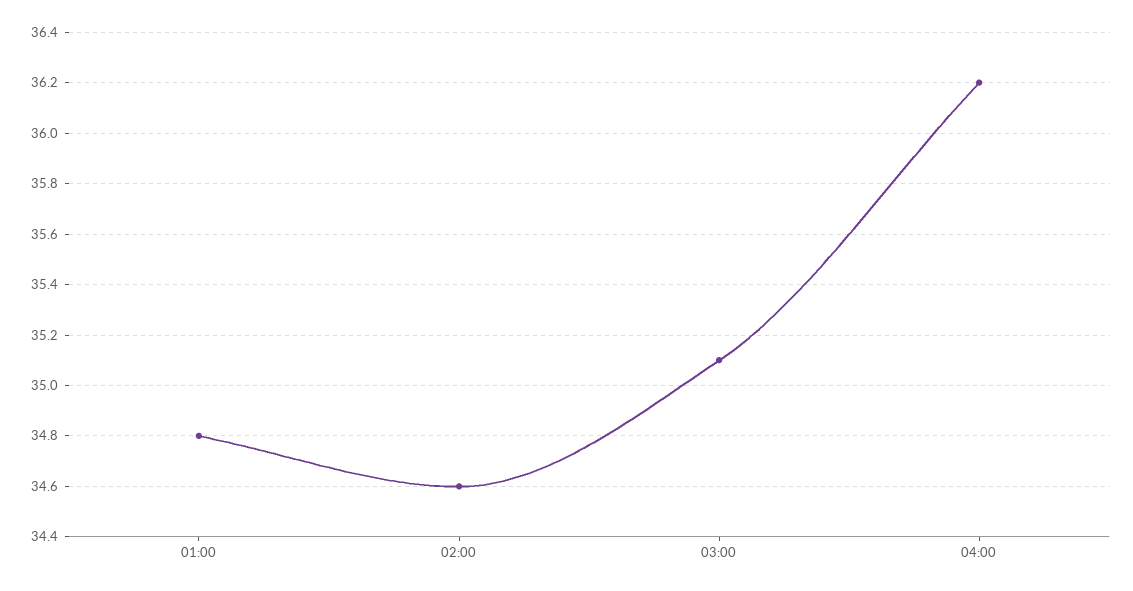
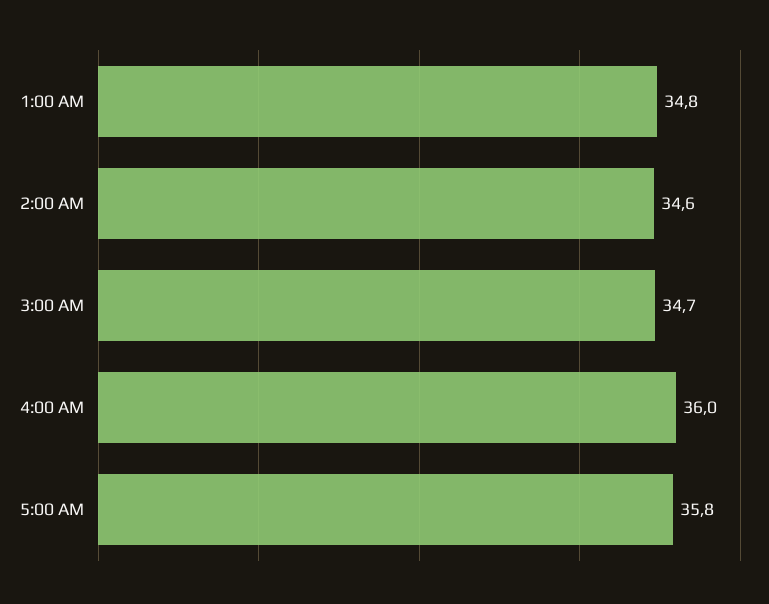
03:00: 35.1 -> 34.7
04:00: 36.2 -> 36
5:00 AM: none -> 35.8

